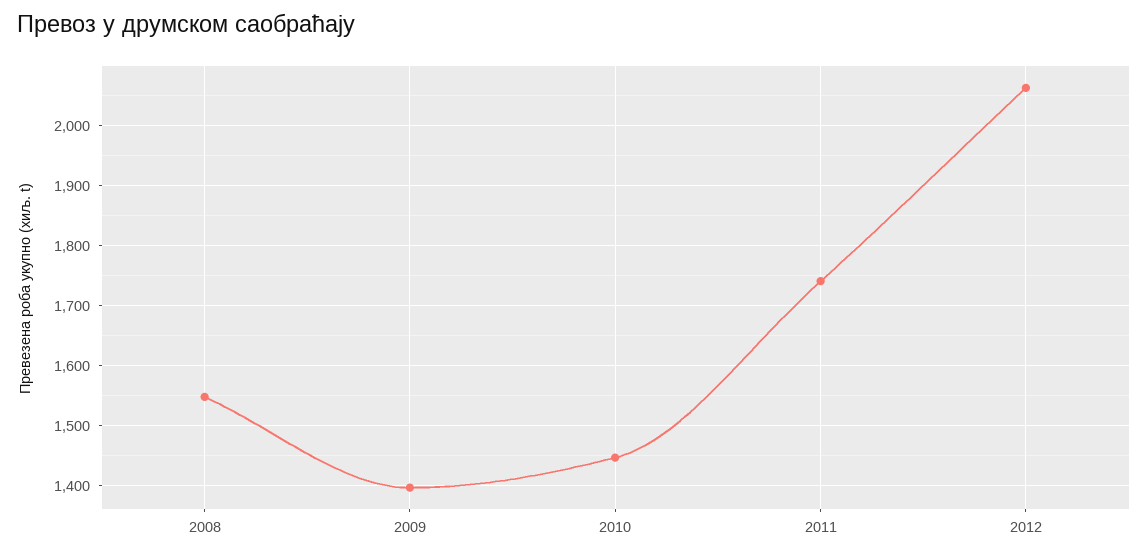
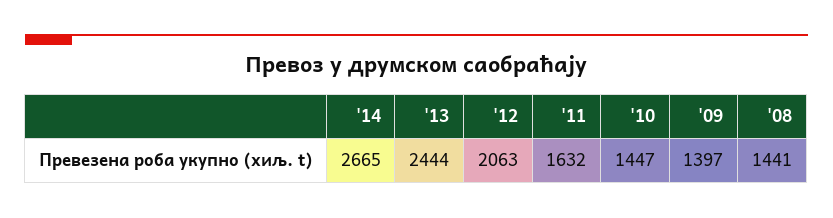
2008: 1550 -> 1441
2011: 1740 -> 1632
'14: none -> 2665
'13: none -> 2444

